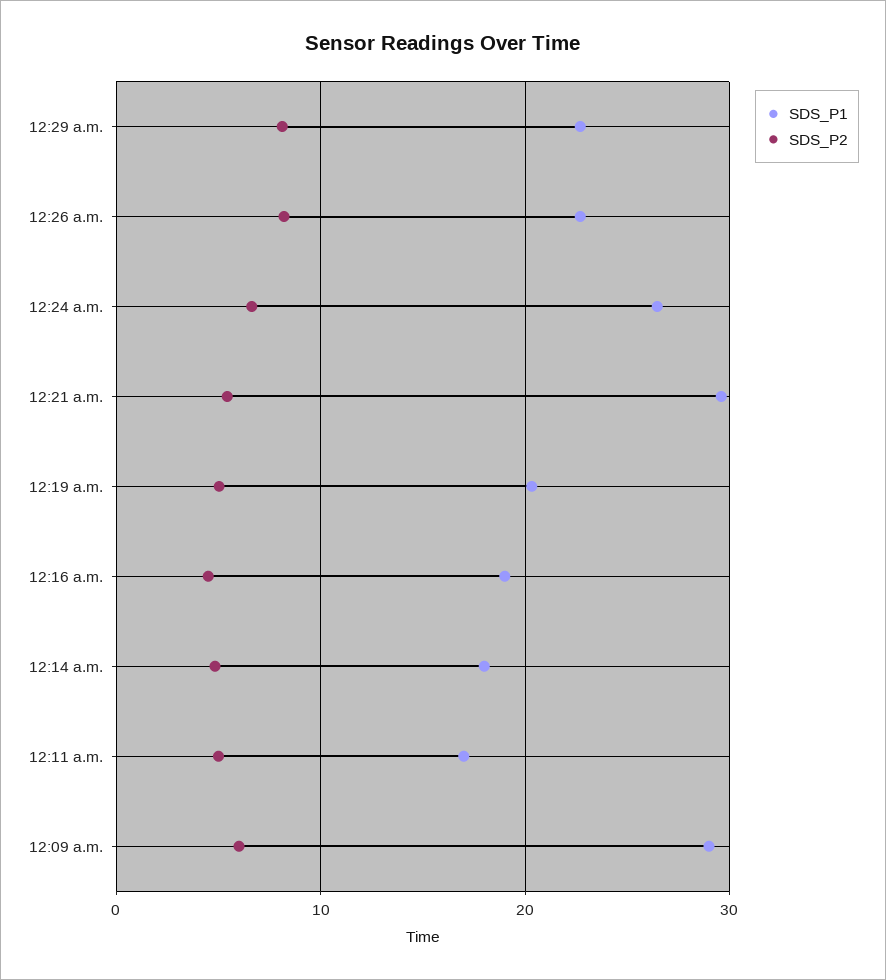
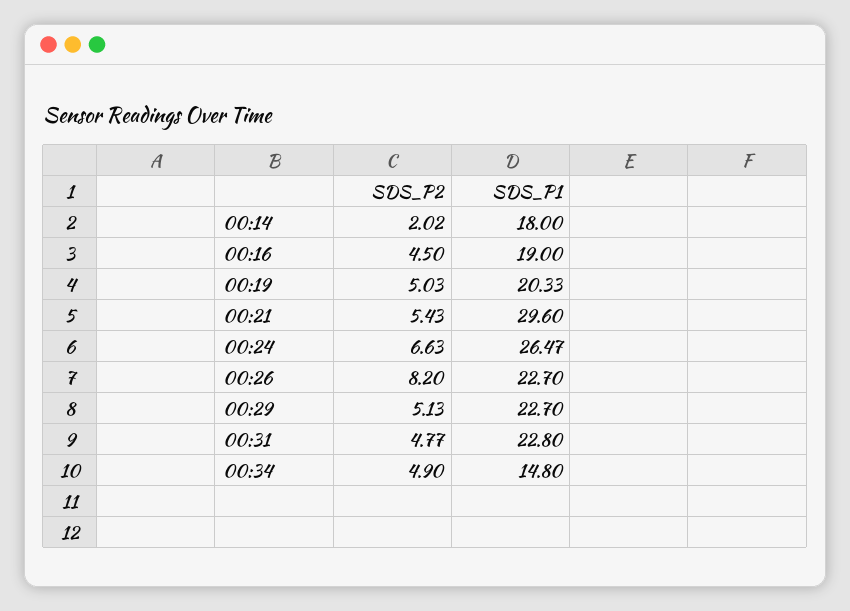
SDS_P2, 12:29 a.m.: 8 -> 5.13
SDS_P2, 12:14 a.m.: 5 -> 2.02
SDS_P1, 12:11 a.m.: 17 -> none
SDS_P2, 12:11 a.m.: 5 -> none
SDS_P1, 12:09 a.m.: 29 -> none
SDS_P2, 12:09 a.m.: 6 -> none
SDS_P2, 00:31: none -> 4.77
SDS_P1, 00:31: none -> 22.8
SDS_P2, 00:34: none -> 4.9
SDS_P1, 00:34: none -> 14.8

